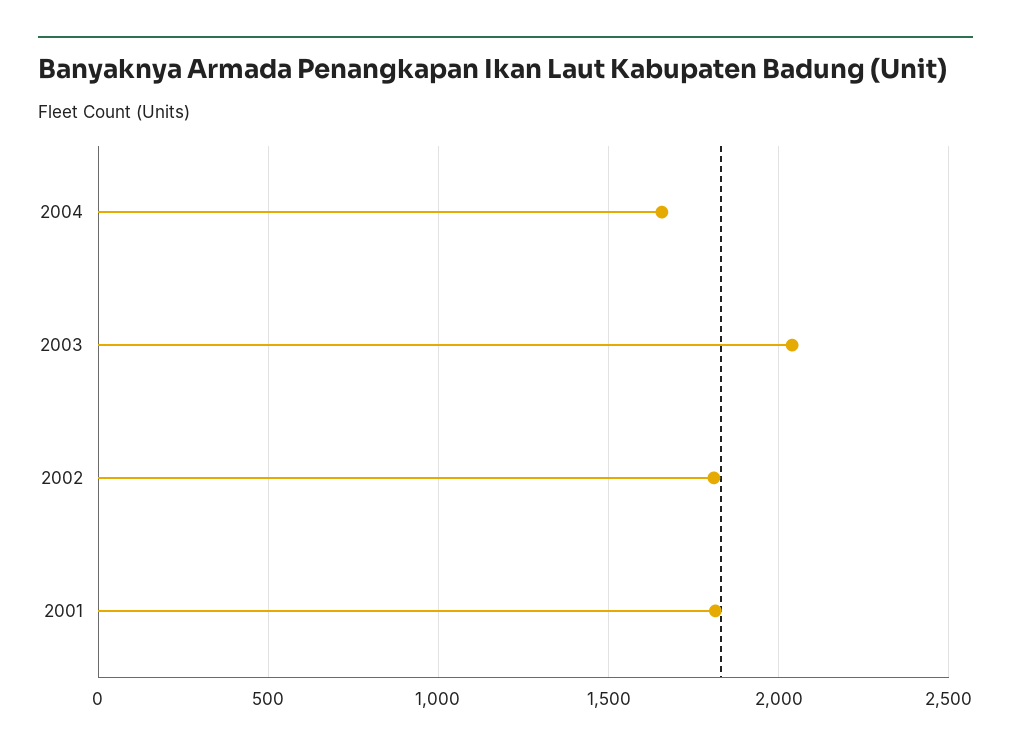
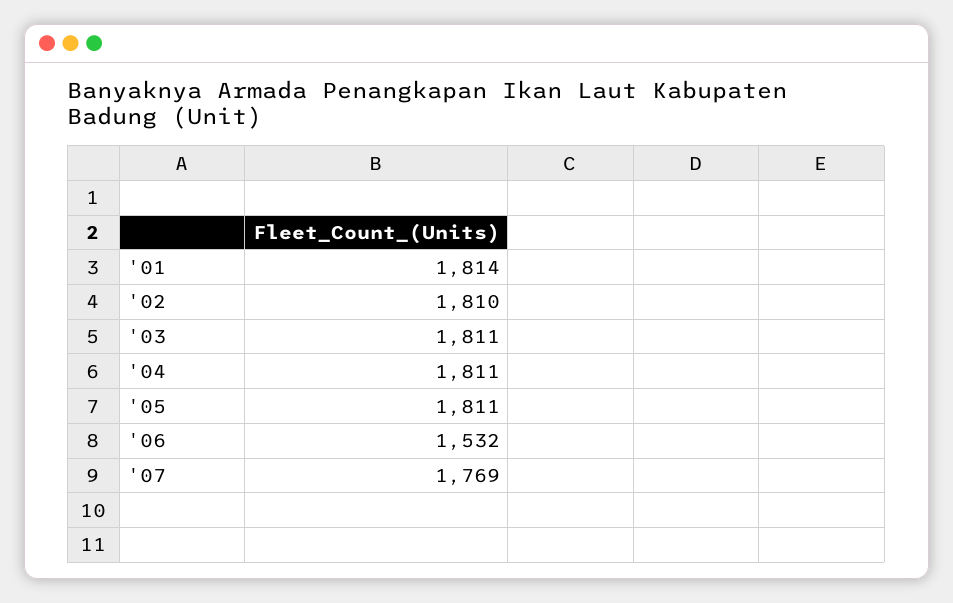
2004: 1650 -> 1811
2003: 2050 -> 1811
'05: none -> 1811
'06: none -> 1532
'07: none -> 1769

